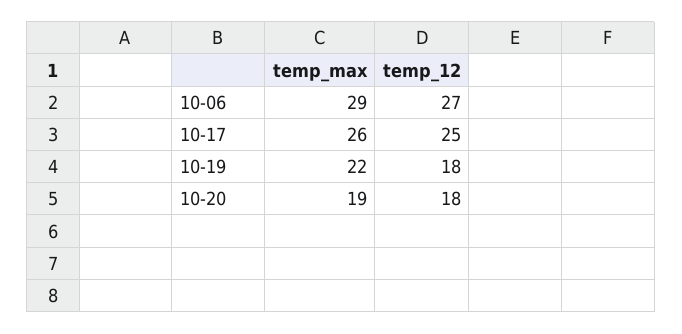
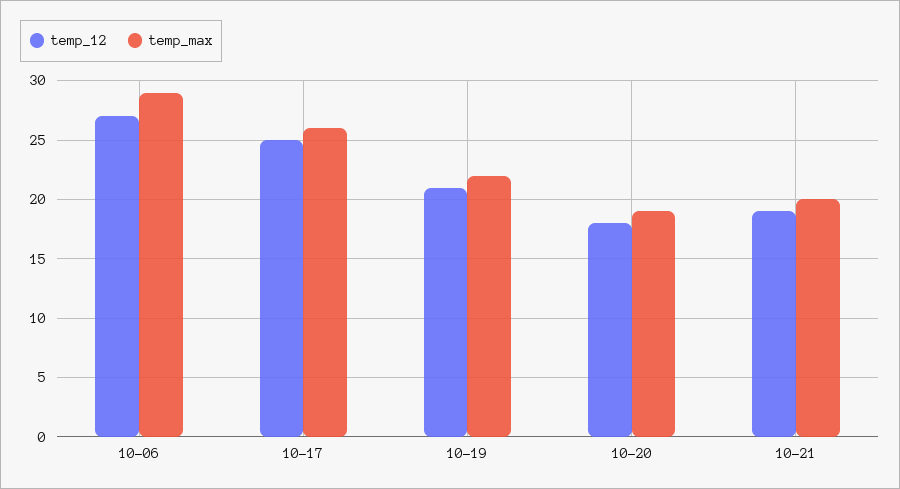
temp_12, 10-19: 18 -> 21
temp_12, 10-21: none -> 19
temp_max, 10-21: none -> 20

